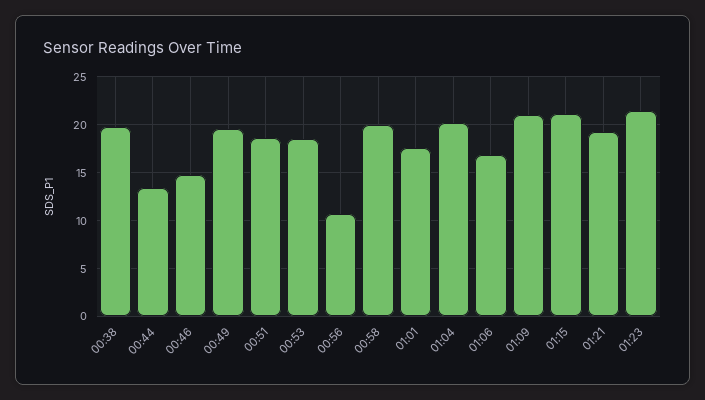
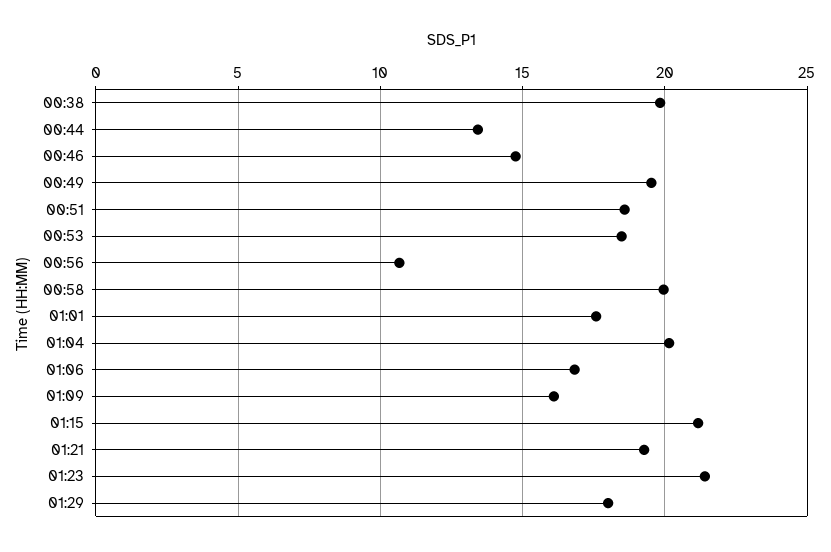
01:09: 21 -> 16
01:29: none -> 18

